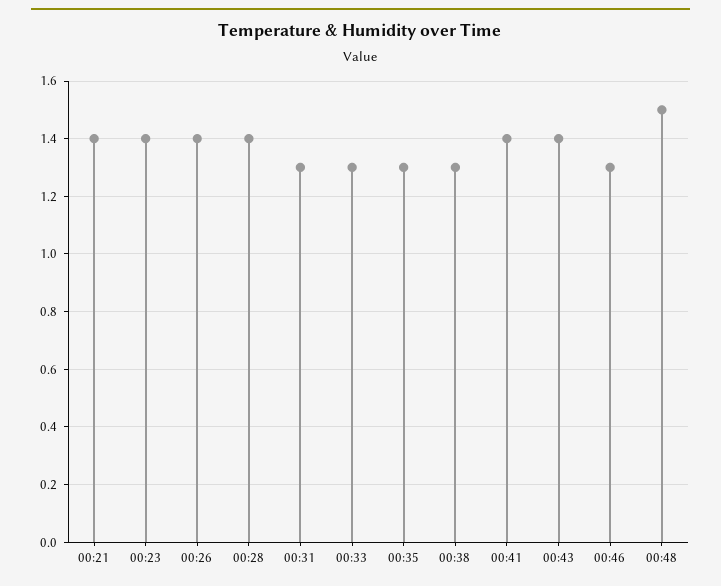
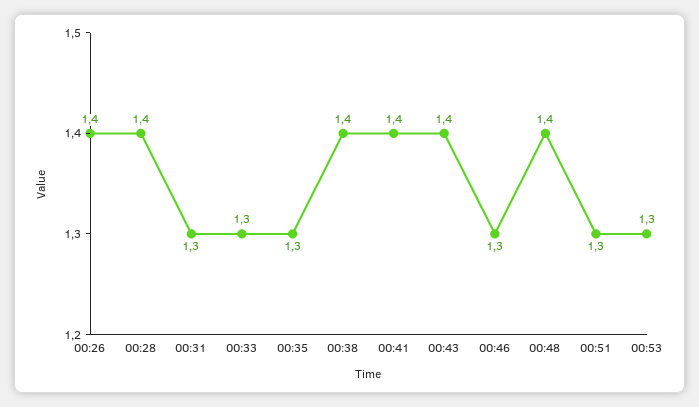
00:21: 1.4 -> none
00:23: 1.4 -> none
00:38: 1.3 -> 1.4
00:48: 1.5 -> 1.4
00:51: none -> 1.3
00:53: none -> 1.3

